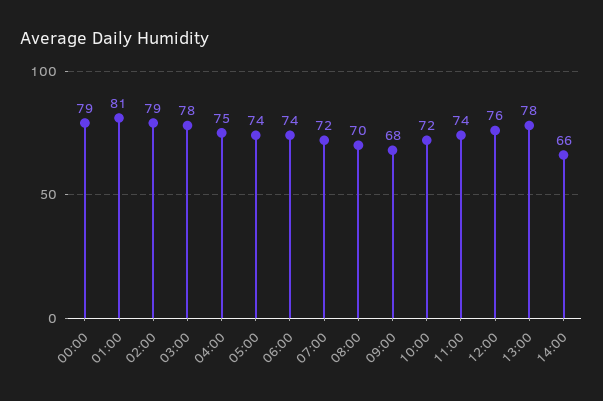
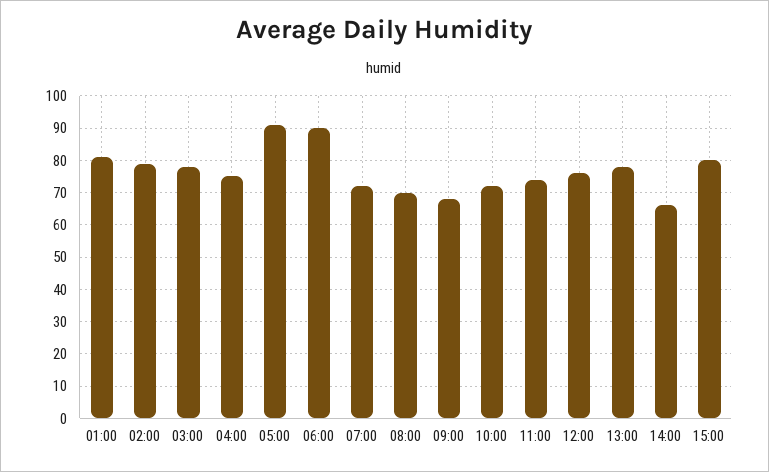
00:00: 79 -> none
05:00: 74 -> 90
06:00: 74 -> 90
15:00: none -> 80

